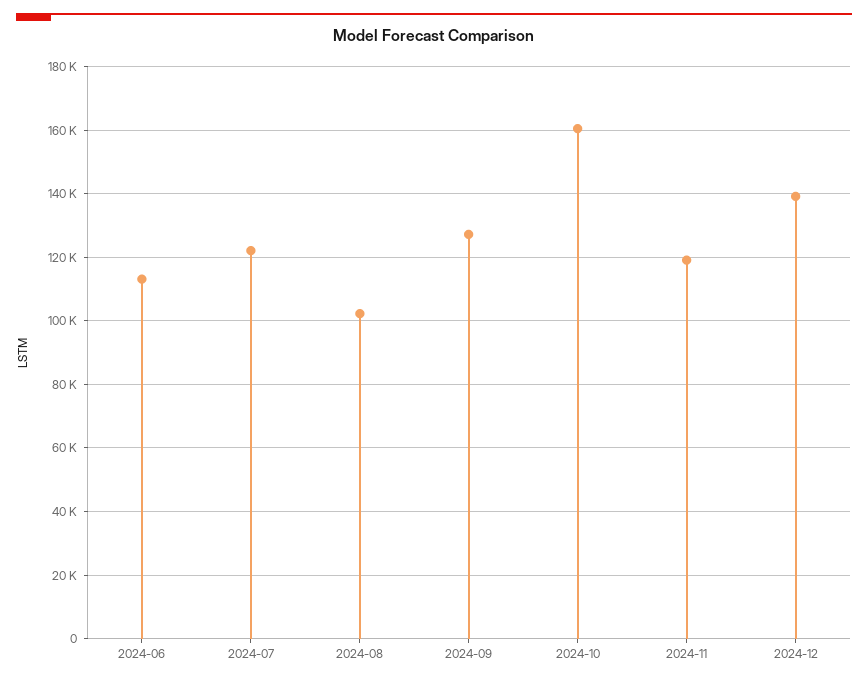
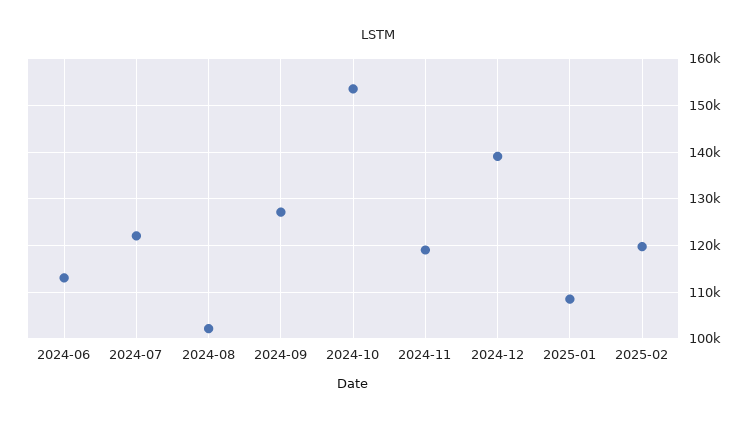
2024-10: 160000 -> 154000
2025-01: none -> 108000
2025-02: none -> 120000

